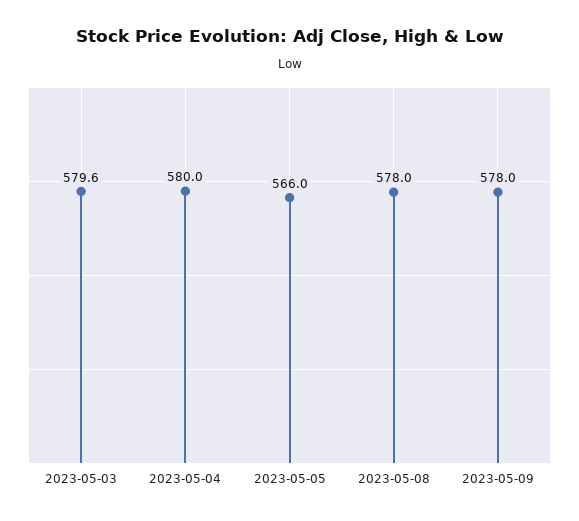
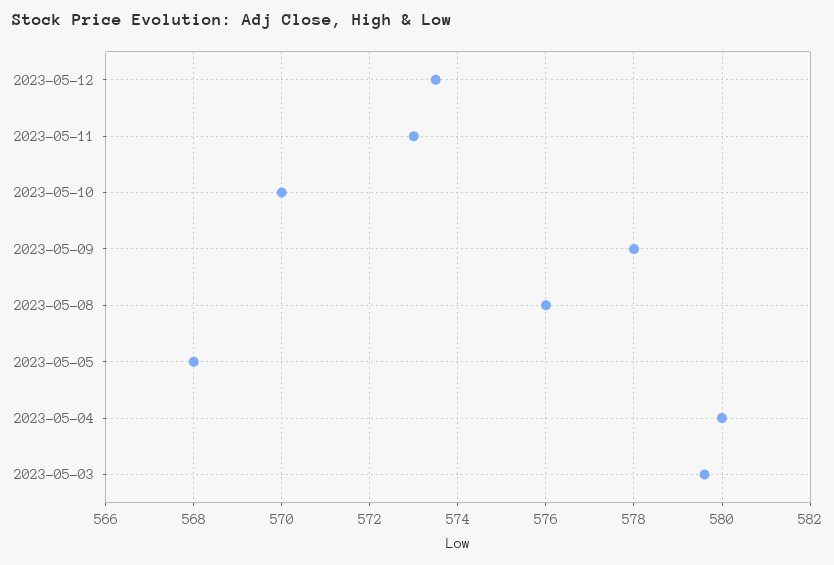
2023-05-05: 566 -> 568
2023-05-08: 578 -> 576
2023-05-12: none -> 573.5
2023-05-11: none -> 573
2023-05-10: none -> 570

